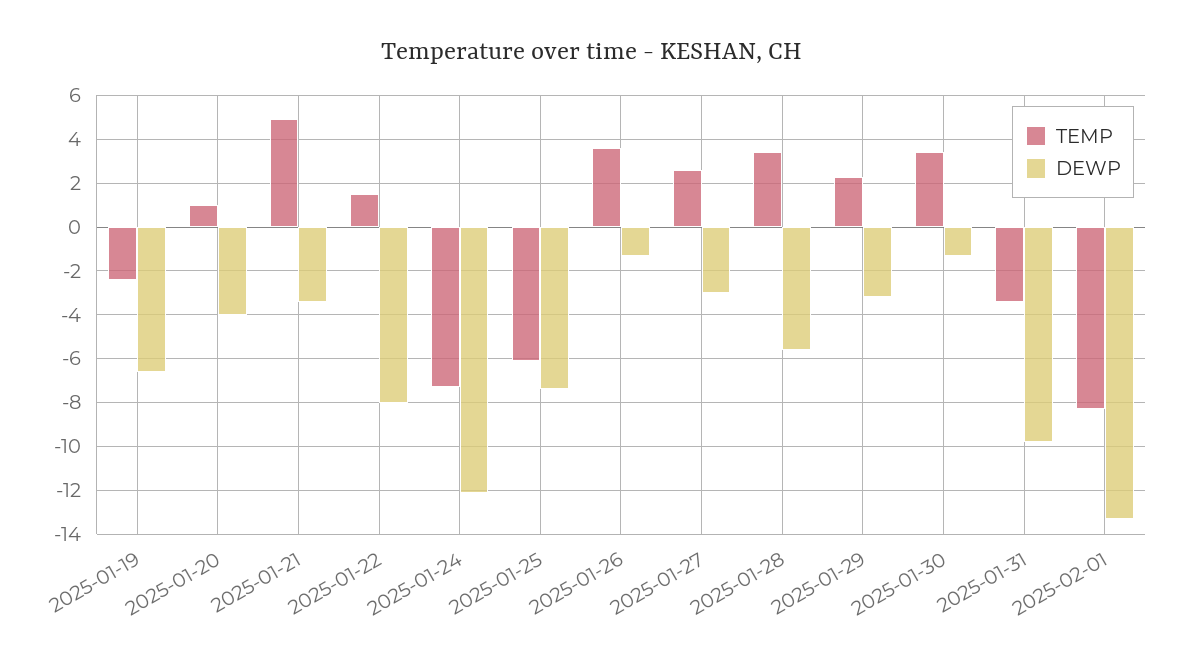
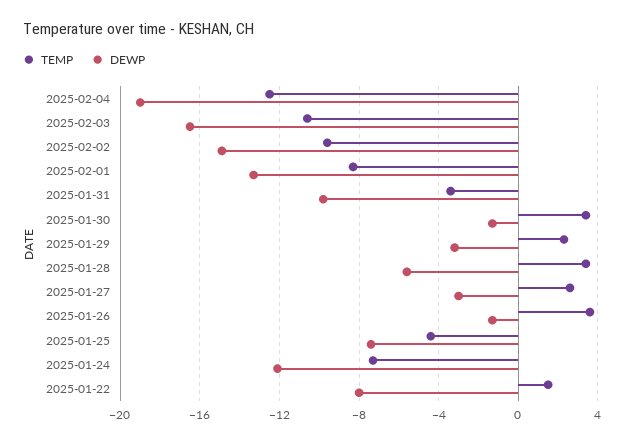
TEMP, 2025-01-19: -2.5 -> none
DEWP, 2025-01-19: -6.5 -> none
TEMP, 2025-01-20: 1 -> none
DEWP, 2025-01-20: -4 -> none
TEMP, 2025-01-21: 5 -> none
DEWP, 2025-01-21: -3.5 -> none
TEMP, 2025-01-25: -6 -> -4.5
TEMP, 2025-02-04: none -> -12.5
DEWP, 2025-02-04: none -> -19
TEMP, 2025-02-03: none -> -10.5
DEWP, 2025-02-03: none -> -16.5
TEMP, 2025-02-02: none -> -9.5
DEWP, 2025-02-02: none -> -15

